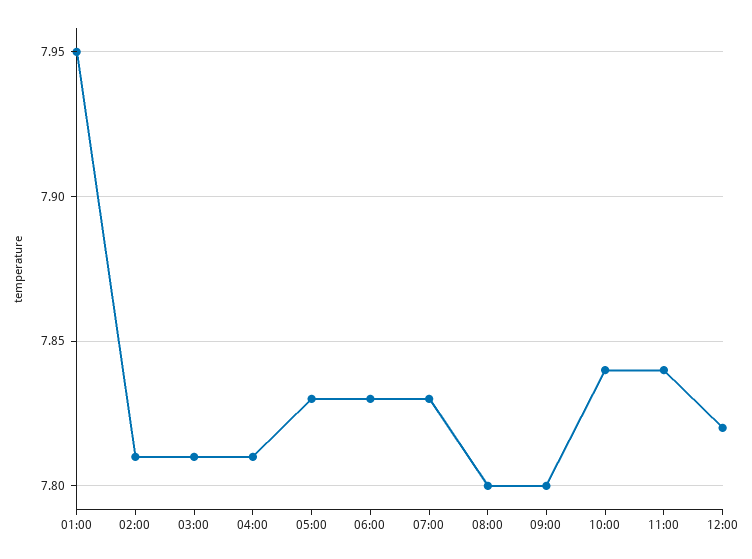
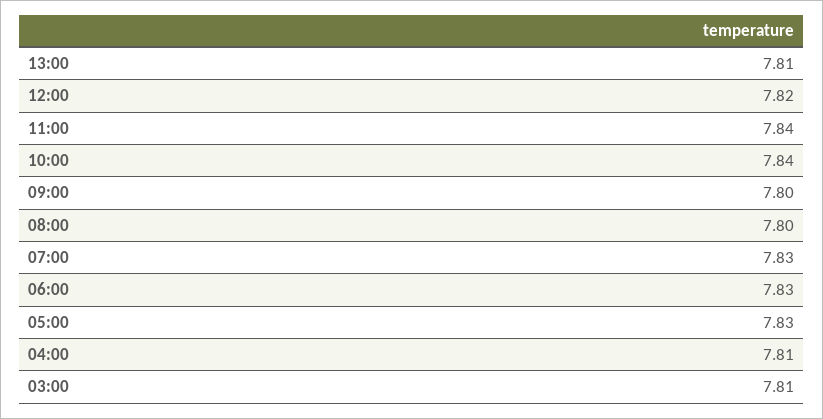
01:00: 7.95 -> none
02:00: 7.81 -> none
13:00: none -> 7.81

